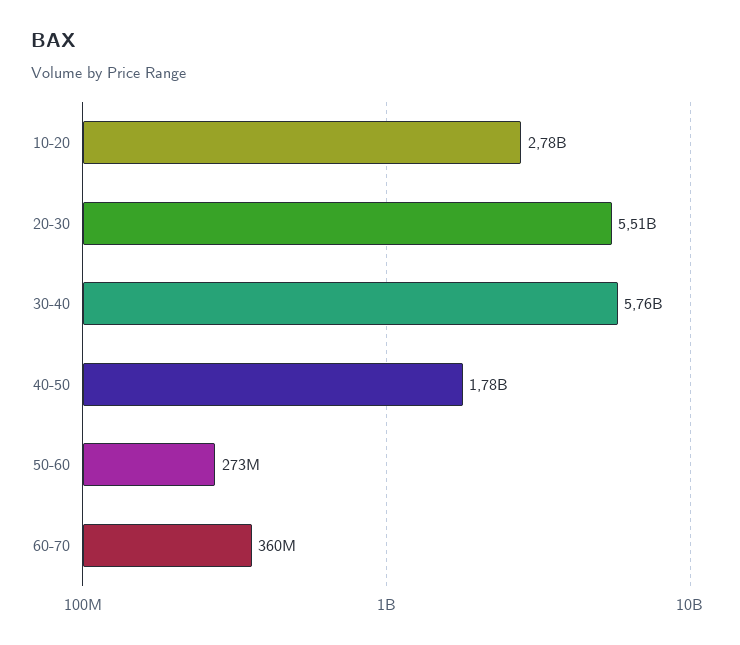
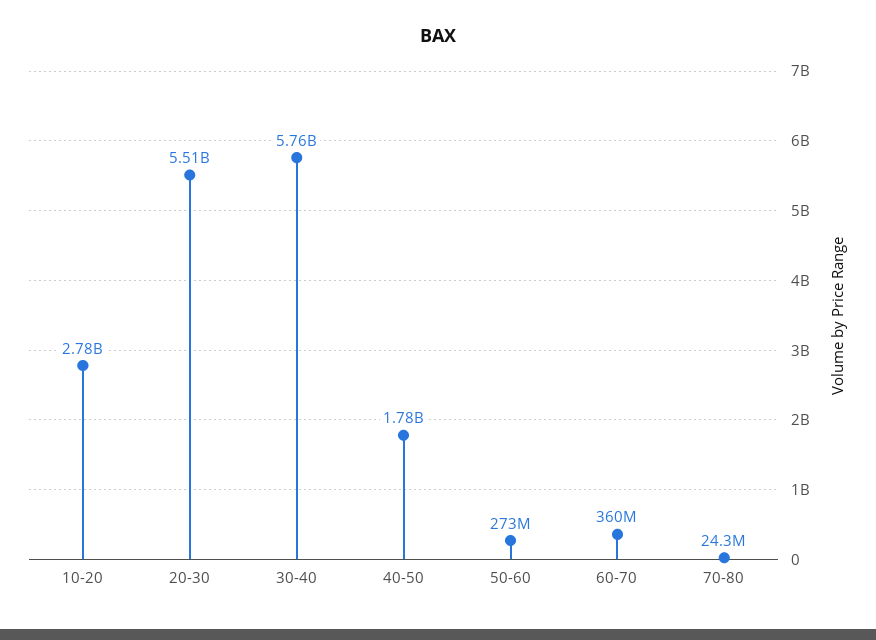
70-80: none -> 24300000

